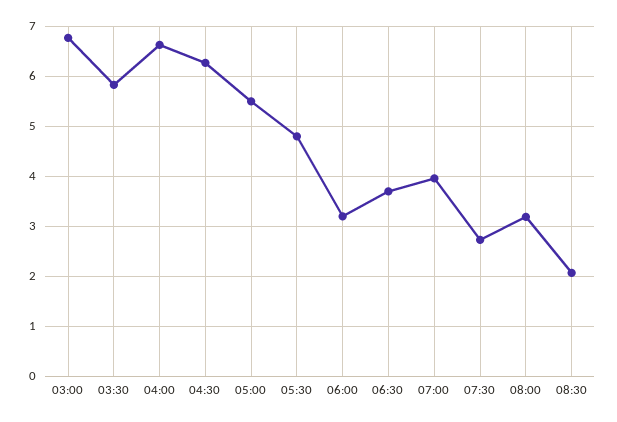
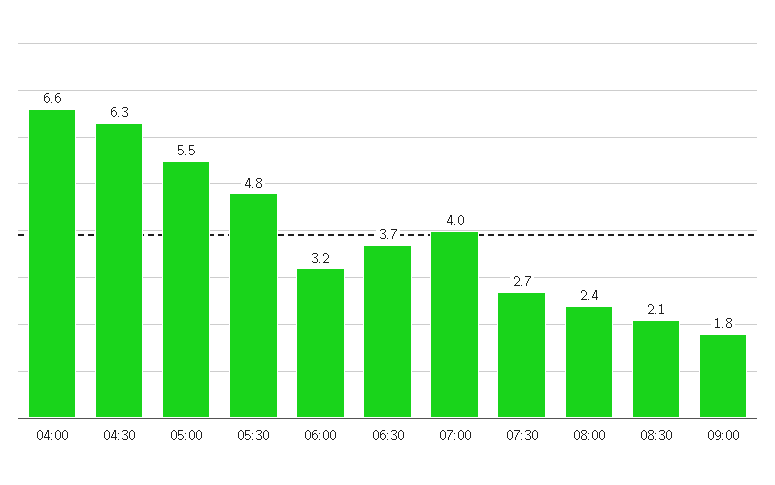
03:00: 6.8 -> none
03:30: 5.8 -> none
08:00: 3.2 -> 2.4
09:00: none -> 1.8

